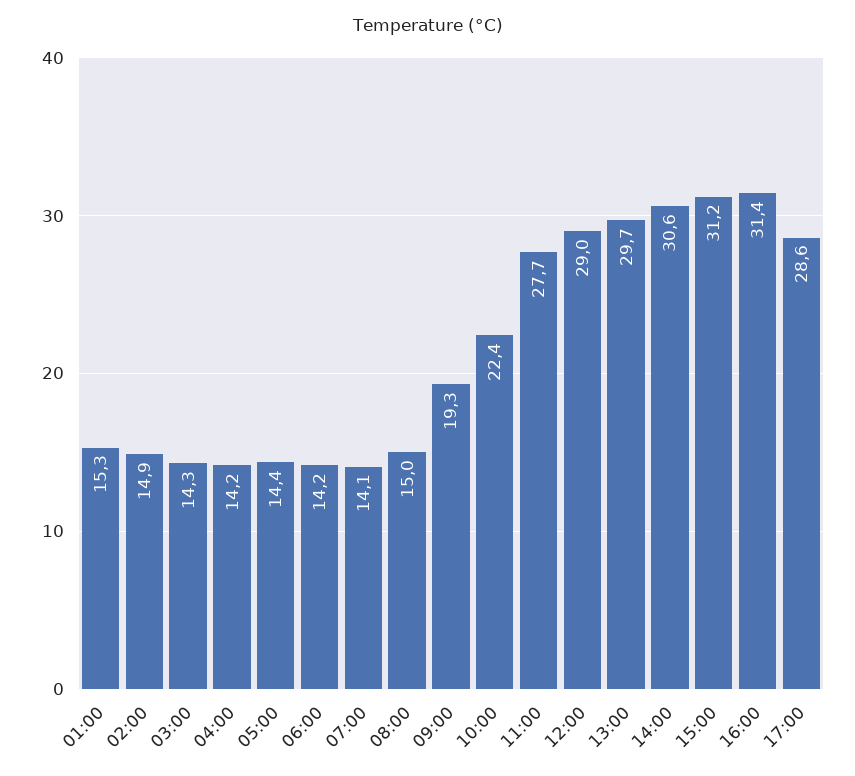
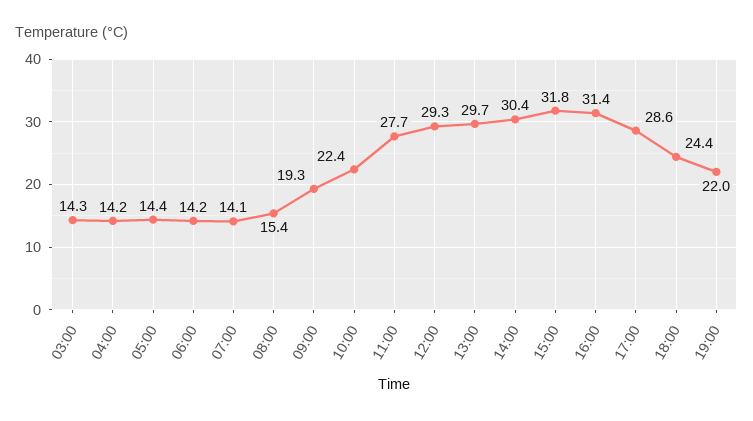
01:00: 15.3 -> none
02:00: 14.9 -> none
08:00: 15 -> 15.4
12:00: 29 -> 29.3
14:00: 30.6 -> 30.4
15:00: 31.2 -> 31.8
18:00: none -> 24.4
19:00: none -> 22

